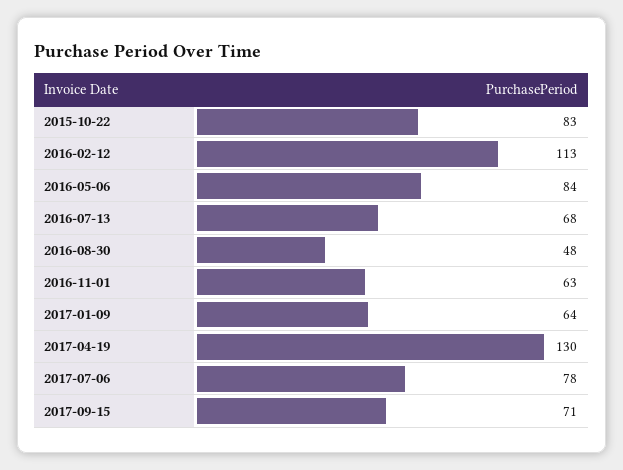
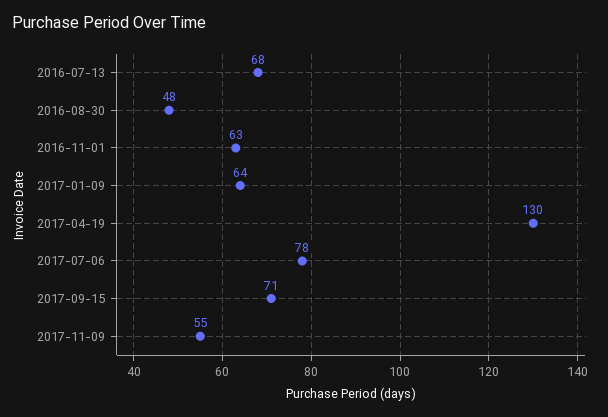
2015-10-22: 83 -> none
2016-02-12: 113 -> none
2016-05-06: 84 -> none
2017-11-09: none -> 55

